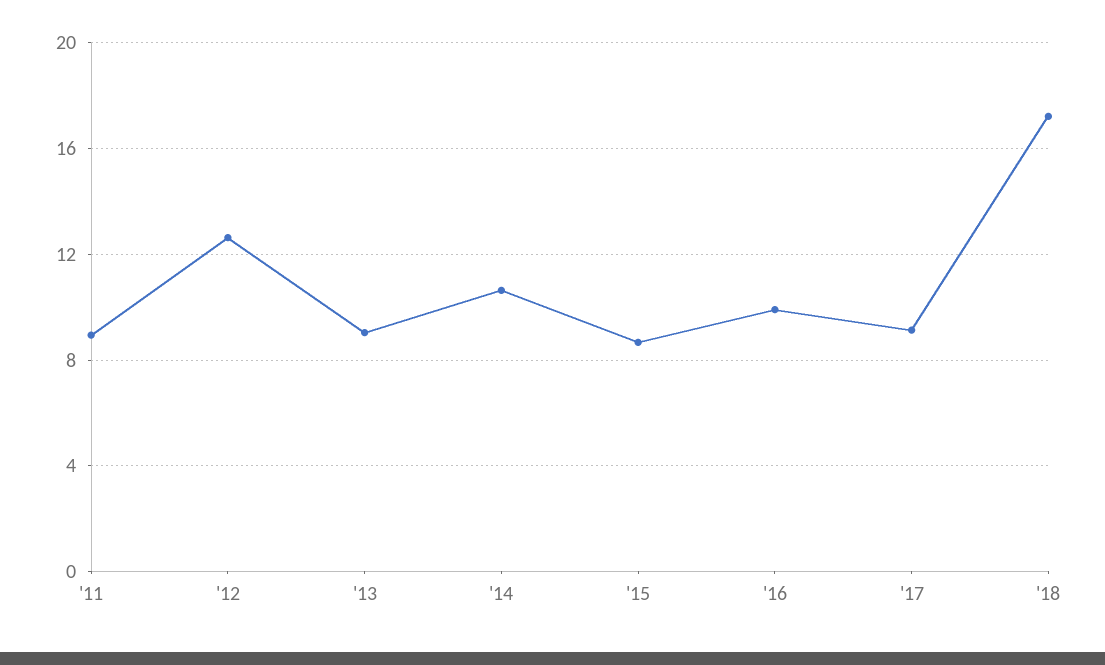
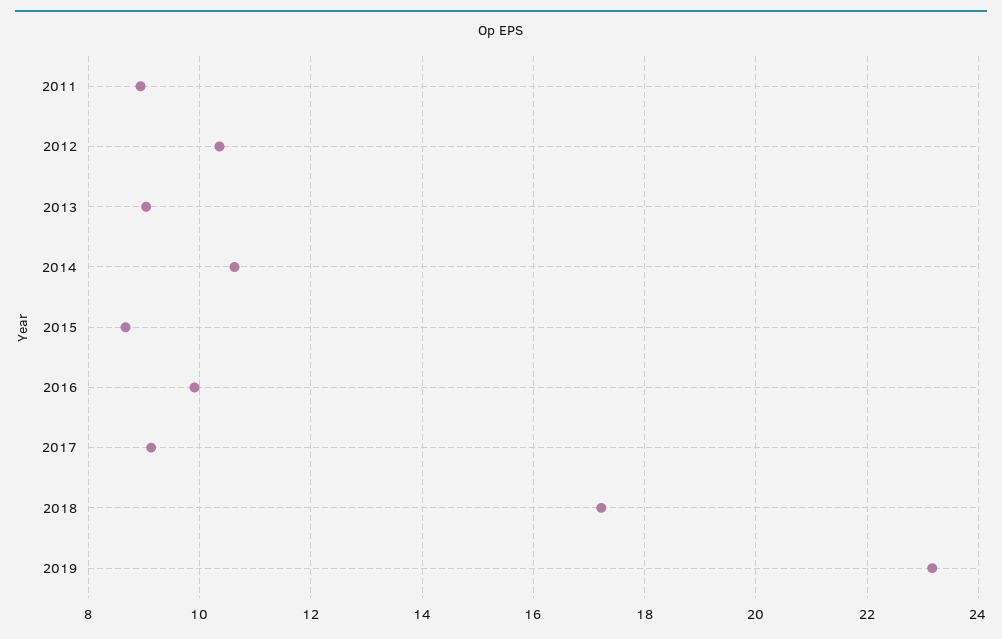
'12: 12.5 -> 10.4
2019: none -> 23.2

